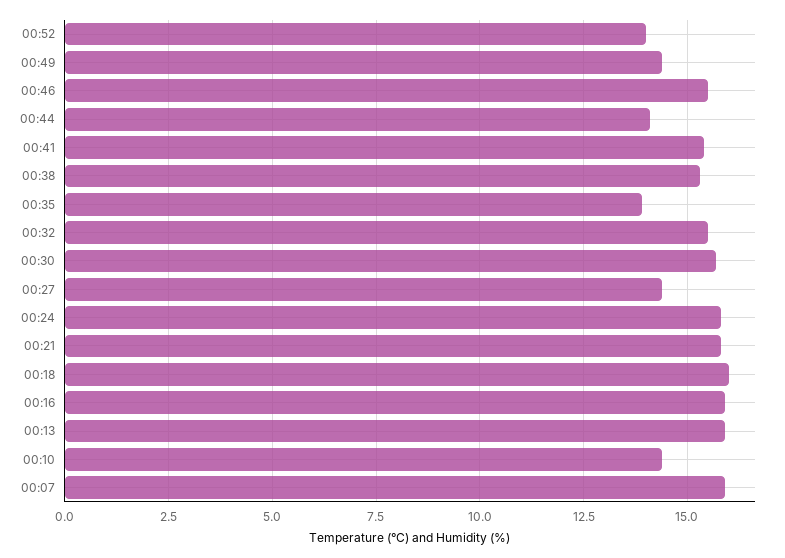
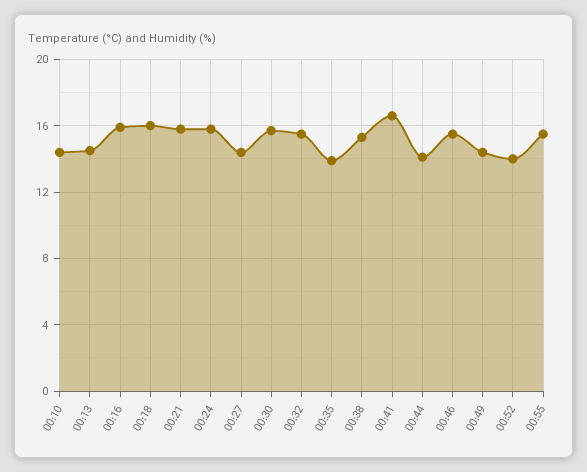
00:41: 15.5 -> 16.5
00:13: 16 -> 14.5
00:07: 16 -> none
00:55: none -> 15.5

